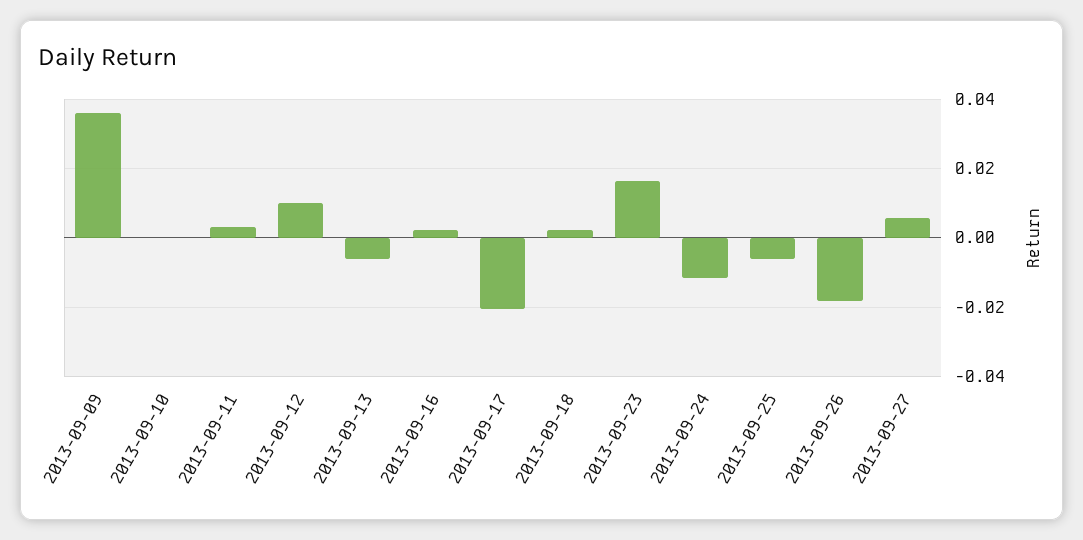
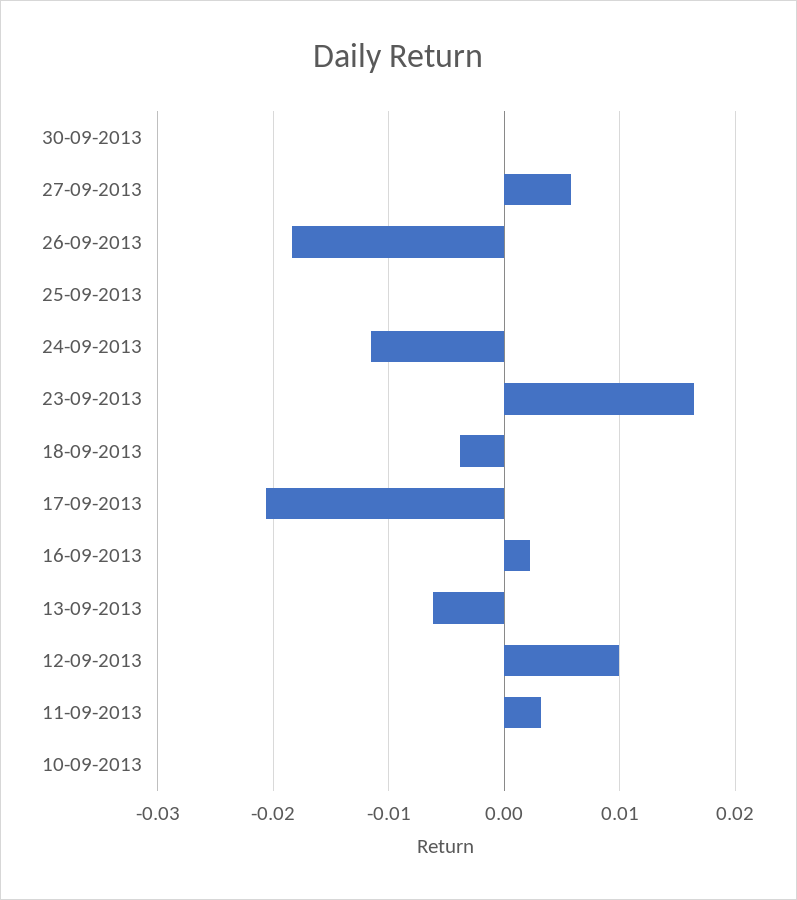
2013-09-09: 0.036 -> none
2013-09-18: 0.002 -> -0.004
2013-09-25: -0.006 -> 0
30-09-2013: none -> 0

